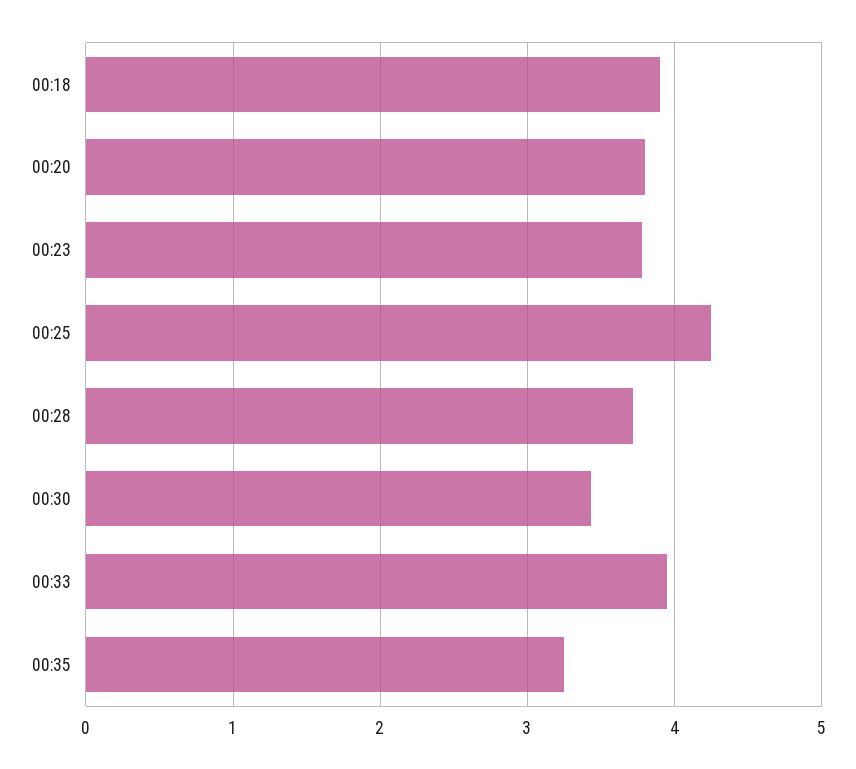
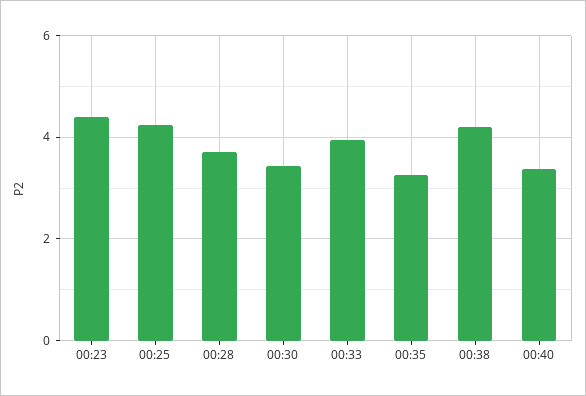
00:18: 3.9 -> none
00:20: 3.8 -> none
00:23: 3.8 -> 4.4
00:38: none -> 4.2
00:40: none -> 3.4

